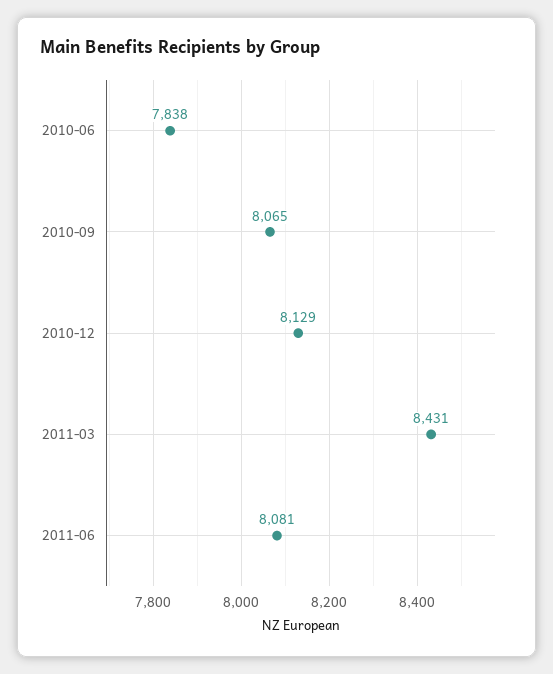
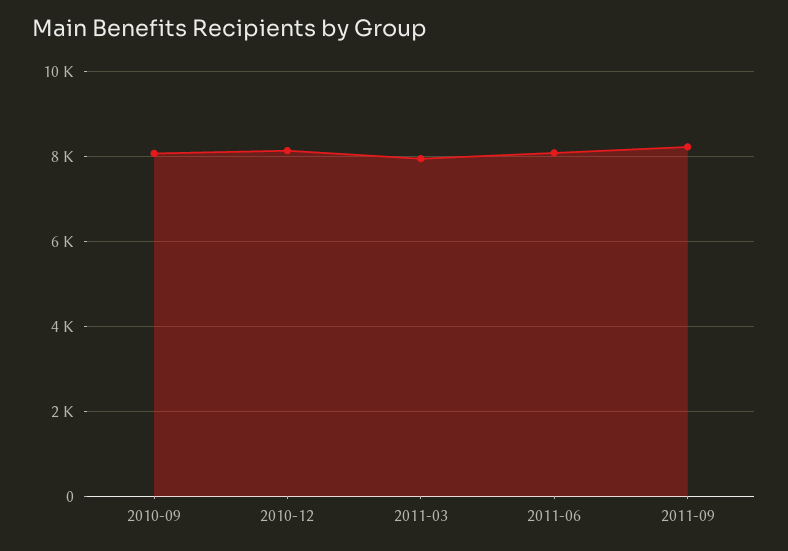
2010-06: 7838 -> none
2011-03: 8431 -> 8000
2011-09: none -> 8200

